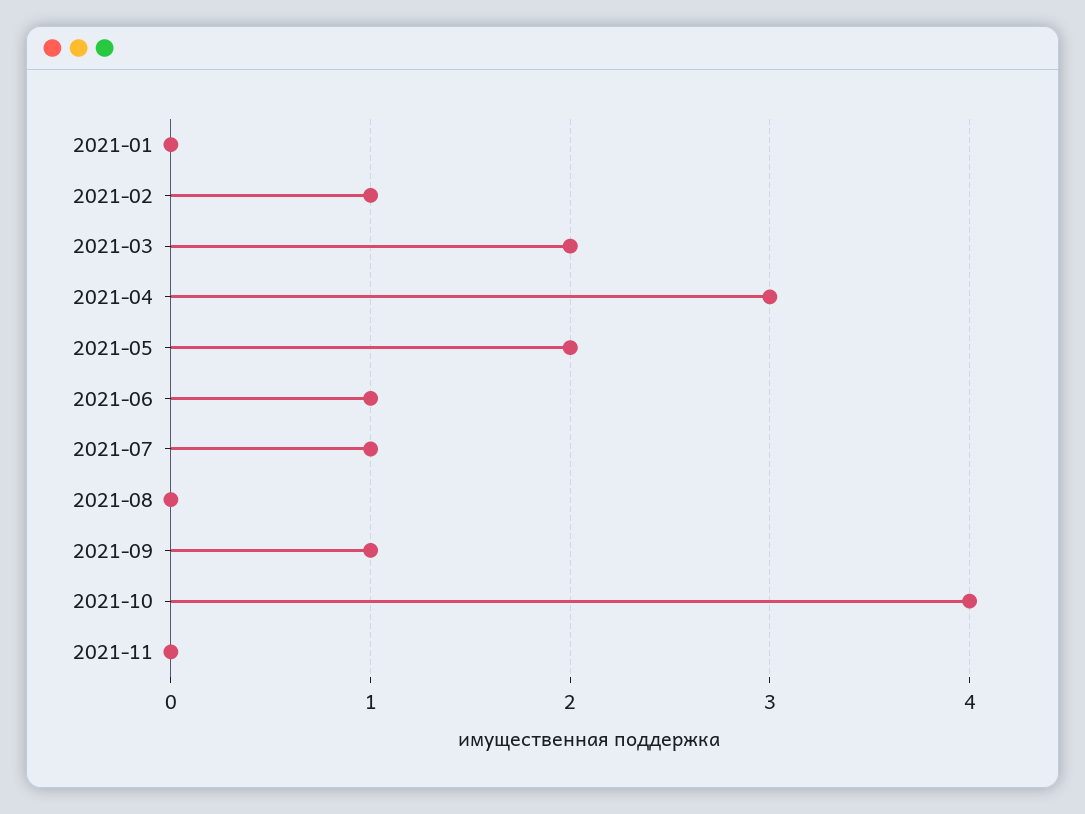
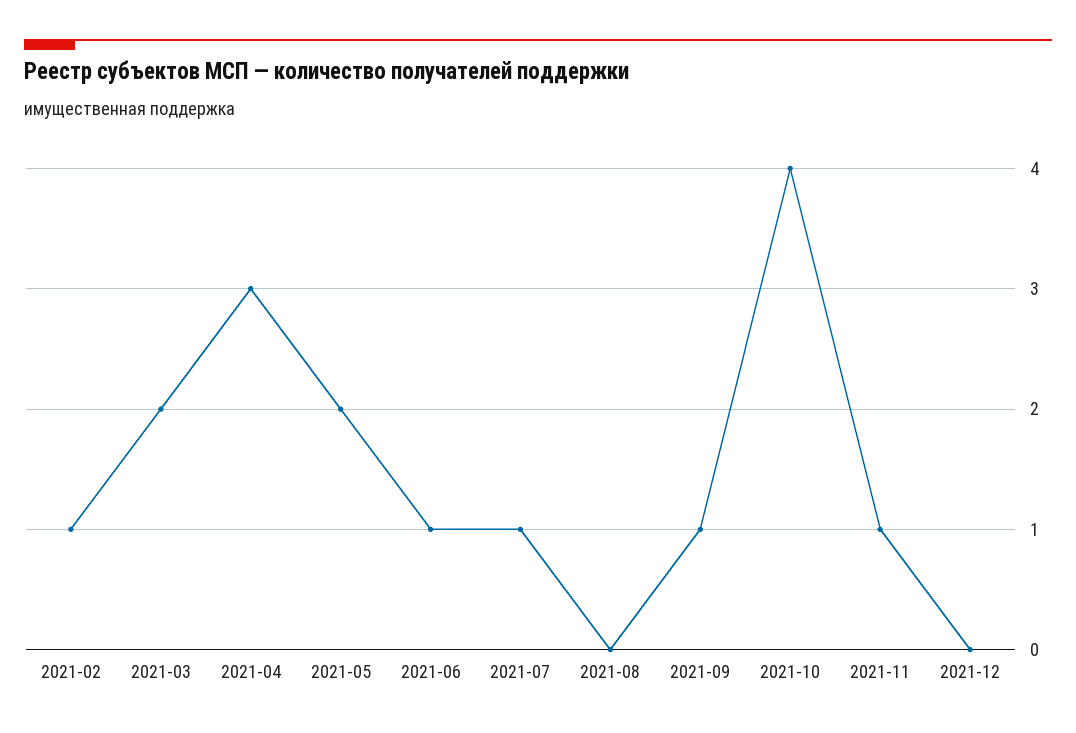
2021-01: 0 -> none
2021-11: 0 -> 1
2021-12: none -> 0

